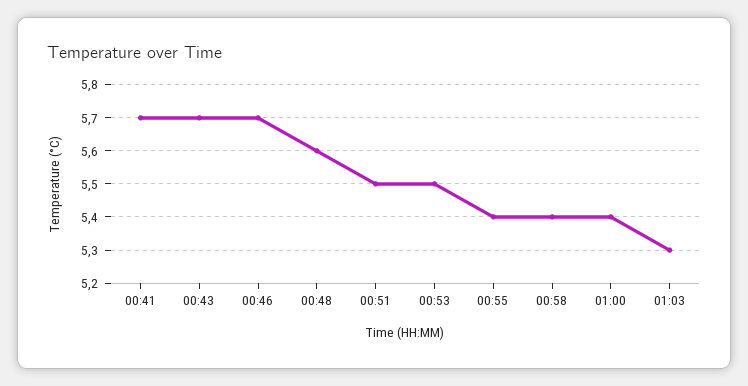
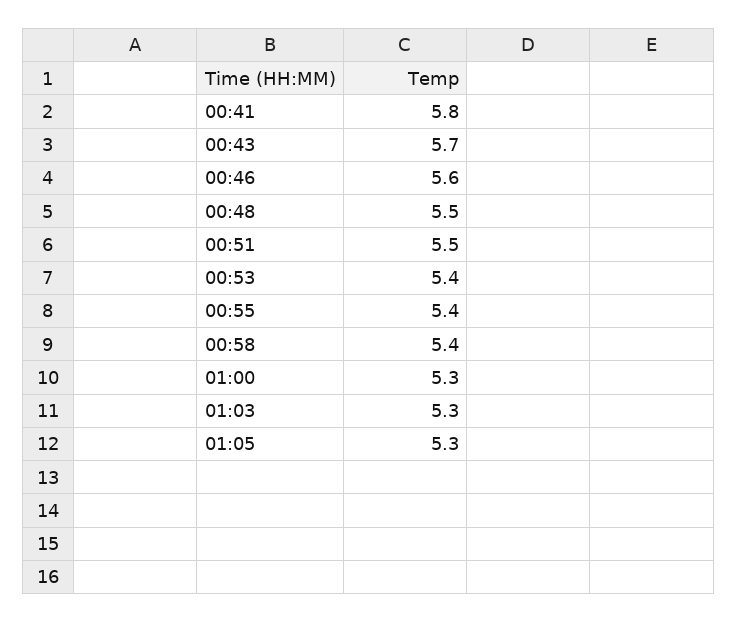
00:41: 5.7 -> 5.8
00:46: 5.7 -> 5.6
00:48: 5.6 -> 5.5
00:53: 5.5 -> 5.4
01:00: 5.4 -> 5.3
01:05: none -> 5.3

